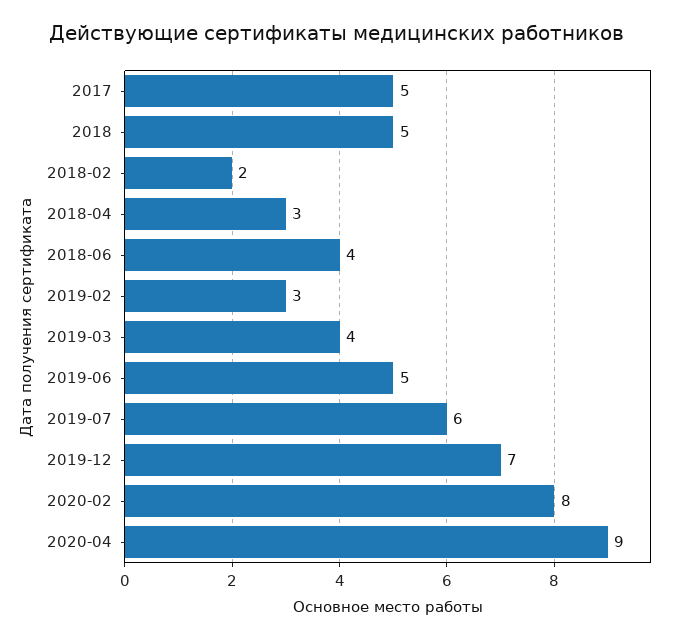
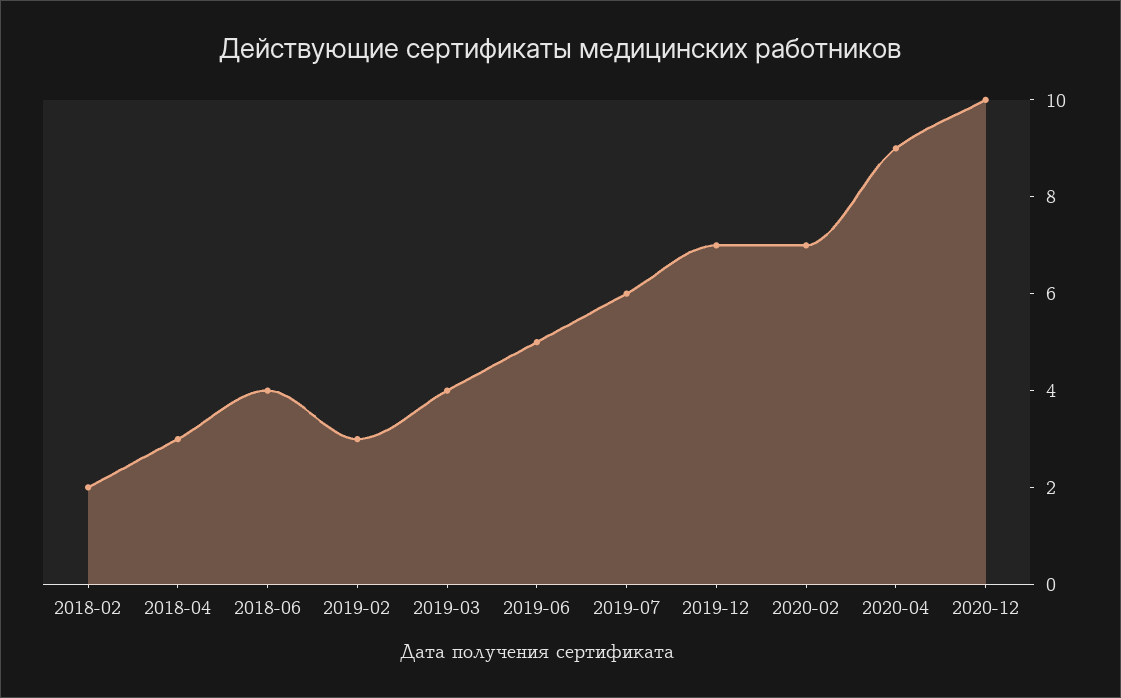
2017: 5 -> none
2018: 5 -> none
2020-02: 8 -> 7
2020-12: none -> 10

